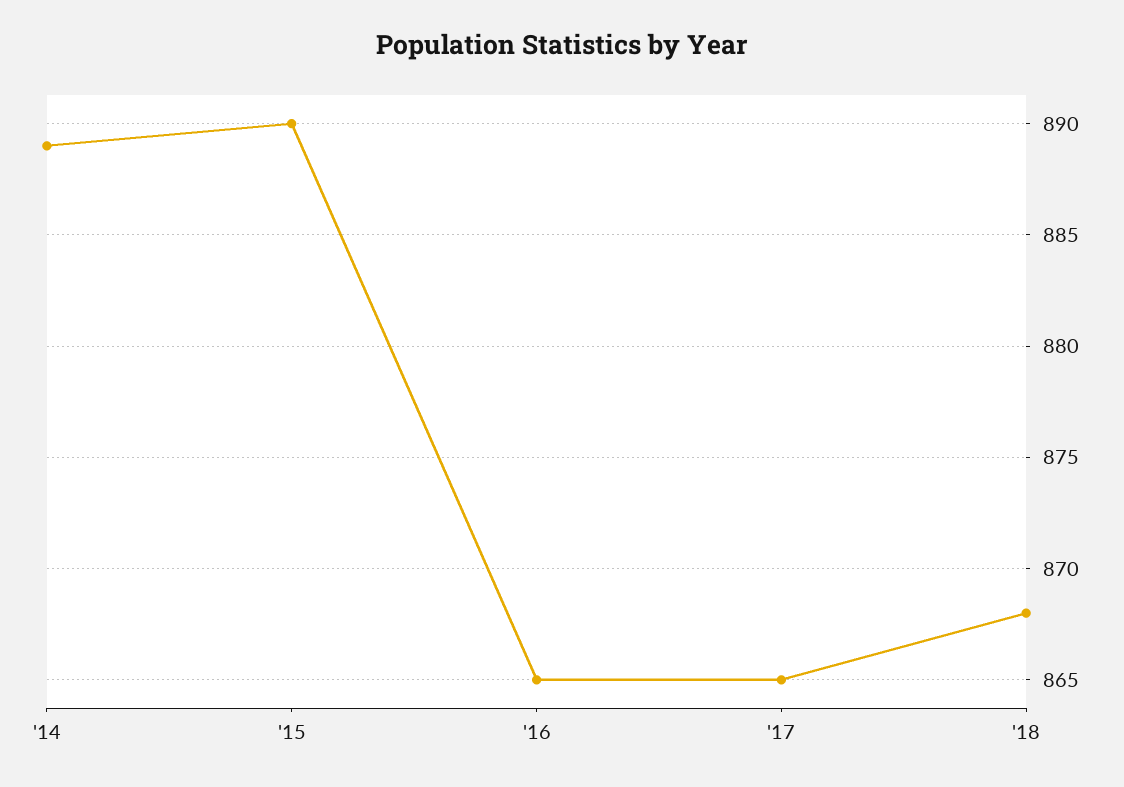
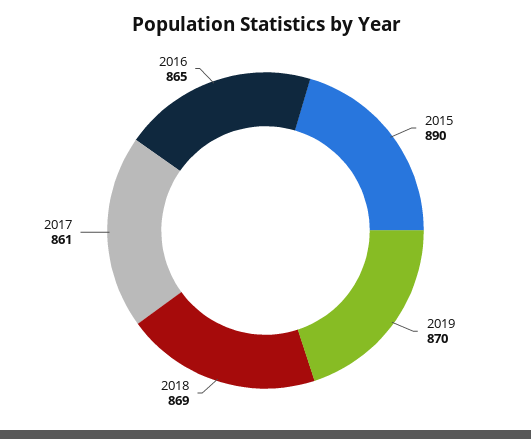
'14: 889 -> none
'17: 865 -> 861
'18: 868 -> 869
2019: none -> 870

